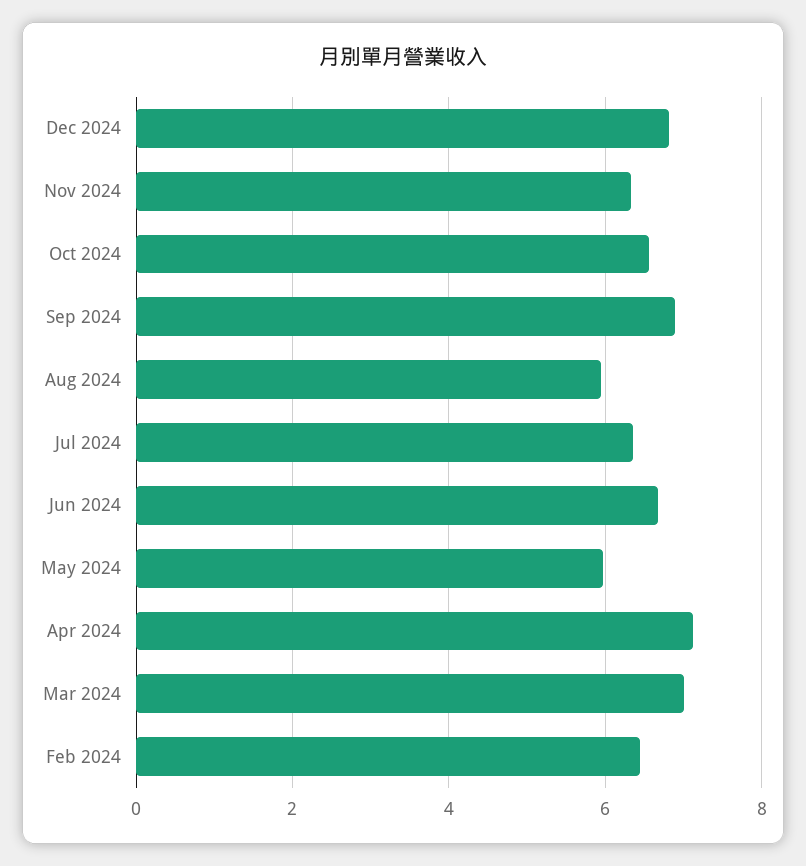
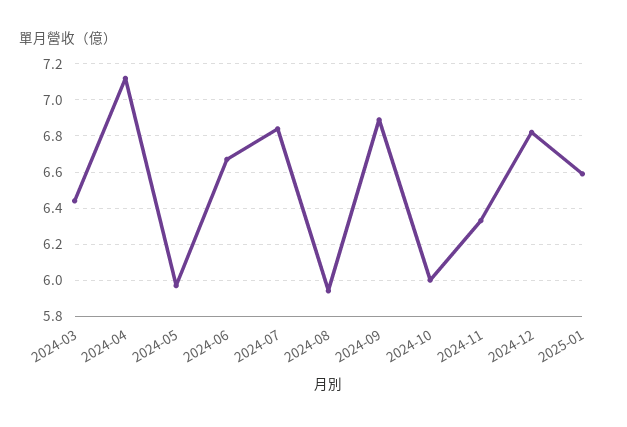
Oct 2024: 6.6 -> 6
Jul 2024: 6.4 -> 6.85
Mar 2024: 7 -> 6.45
Feb 2024: 6.4 -> none
2025-01: none -> 6.6

